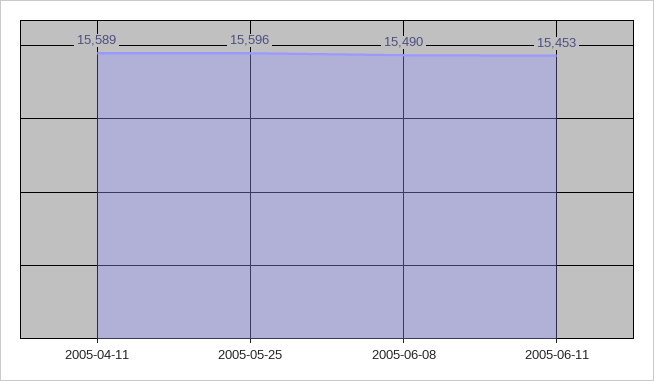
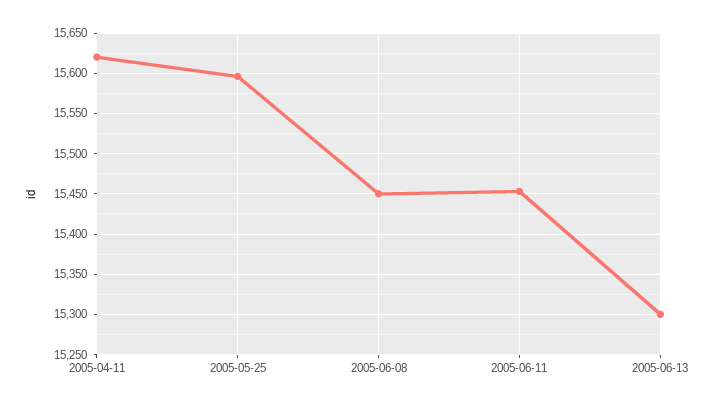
2005-04-11: 15589 -> 15620
2005-06-08: 15490 -> 15450
2005-06-13: none -> 15300

